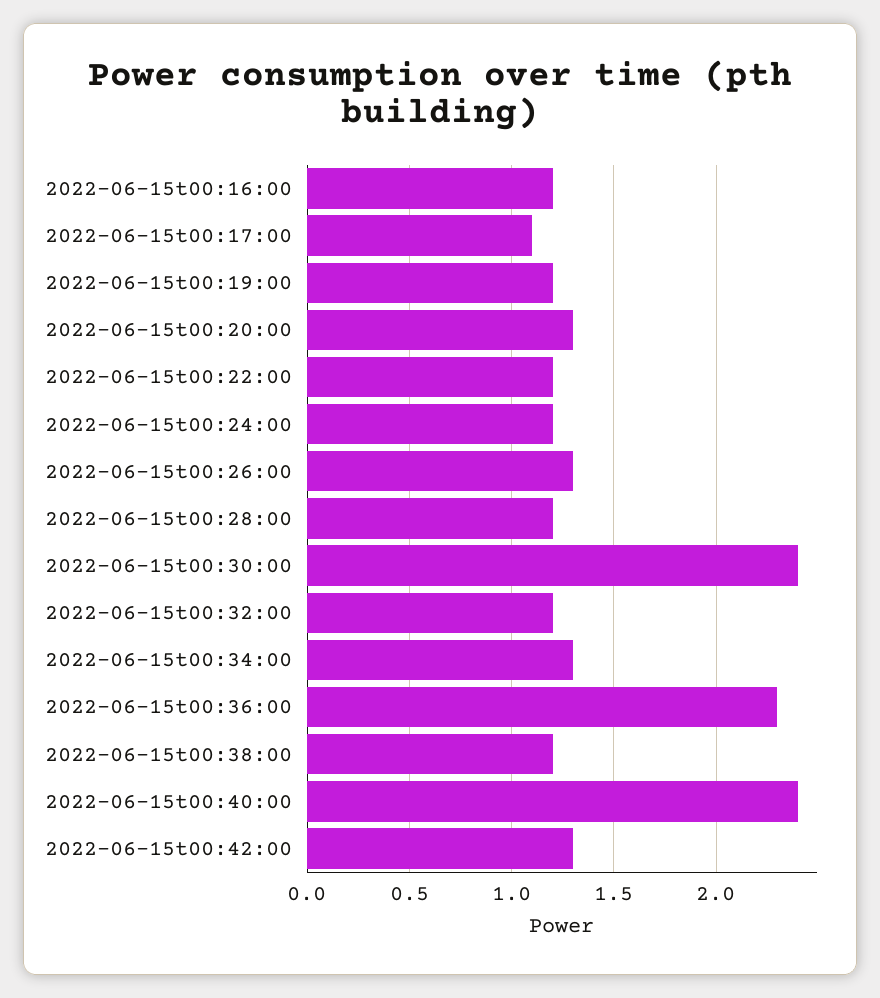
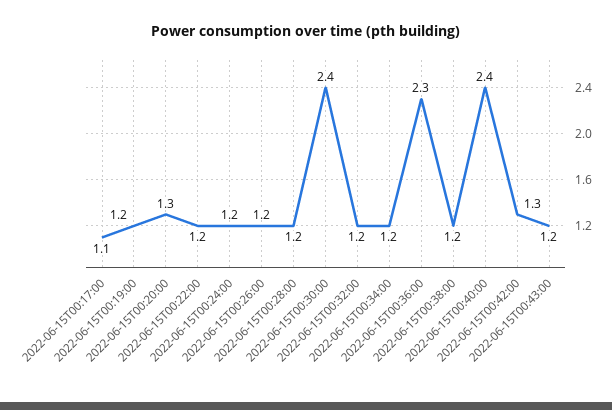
2022-06-15t00:16:00: 1.2 -> none
2022-06-15t00:26:00: 1.3 -> 1.2
2022-06-15t00:34:00: 1.3 -> 1.2
2022-06-15T00:43:00: none -> 1.2

